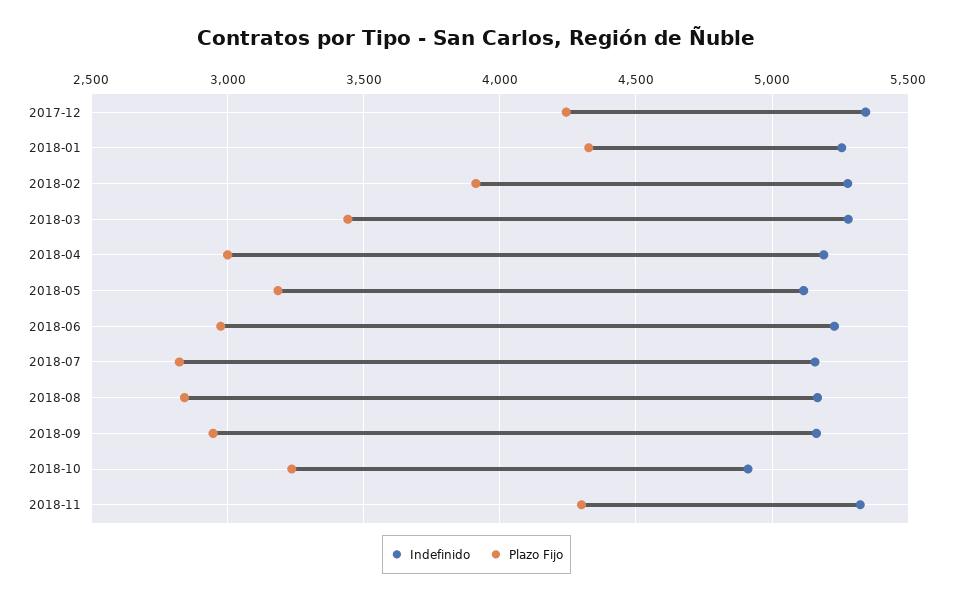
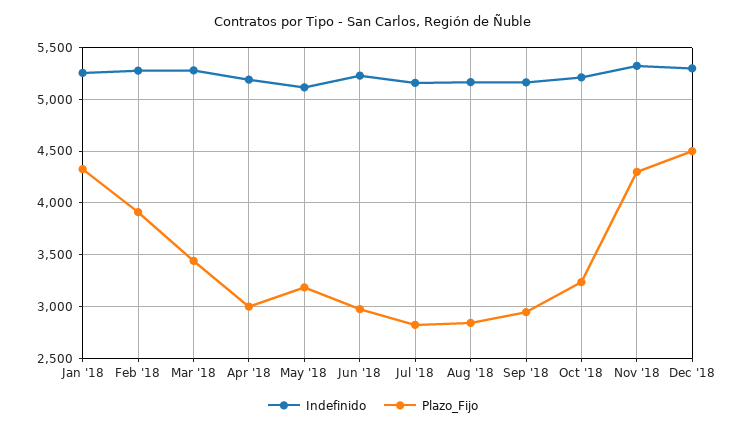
Indefinido, 2017-12: 5350 -> none
Plazo Fijo, 2017-12: 4250 -> none
Indefinido, 2018-10: 4900 -> 5200
Indefinido, Dec '18: none -> 5300
Plazo Fijo, Dec '18: none -> 4500

